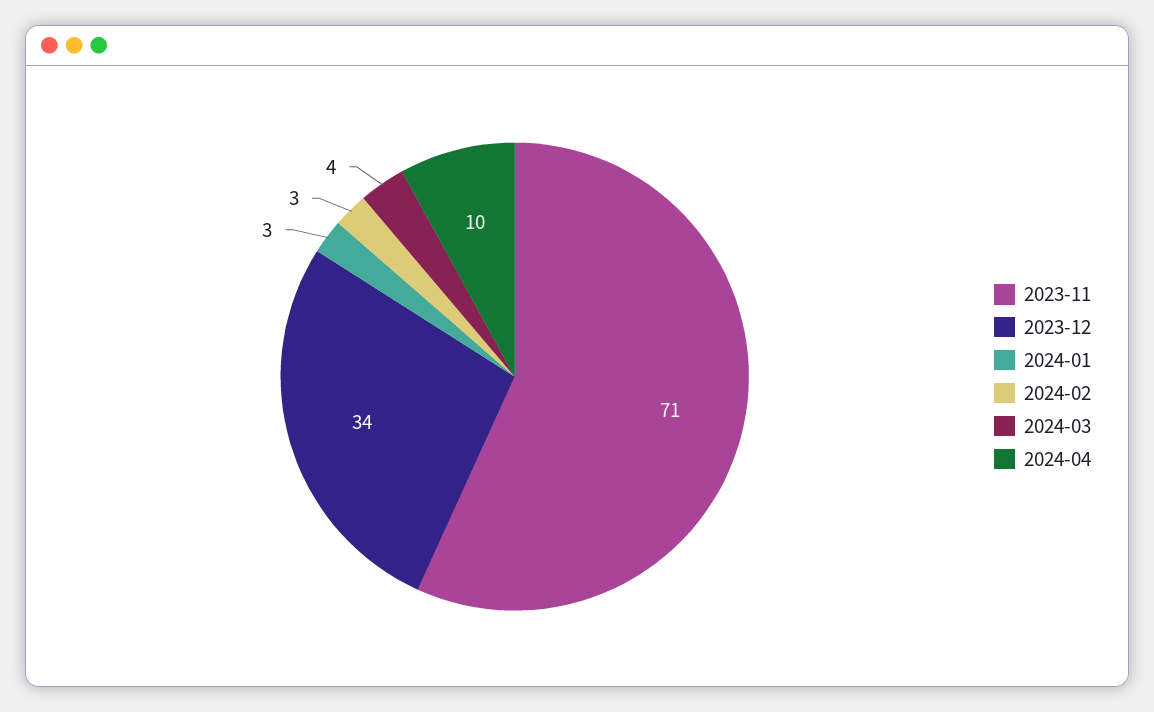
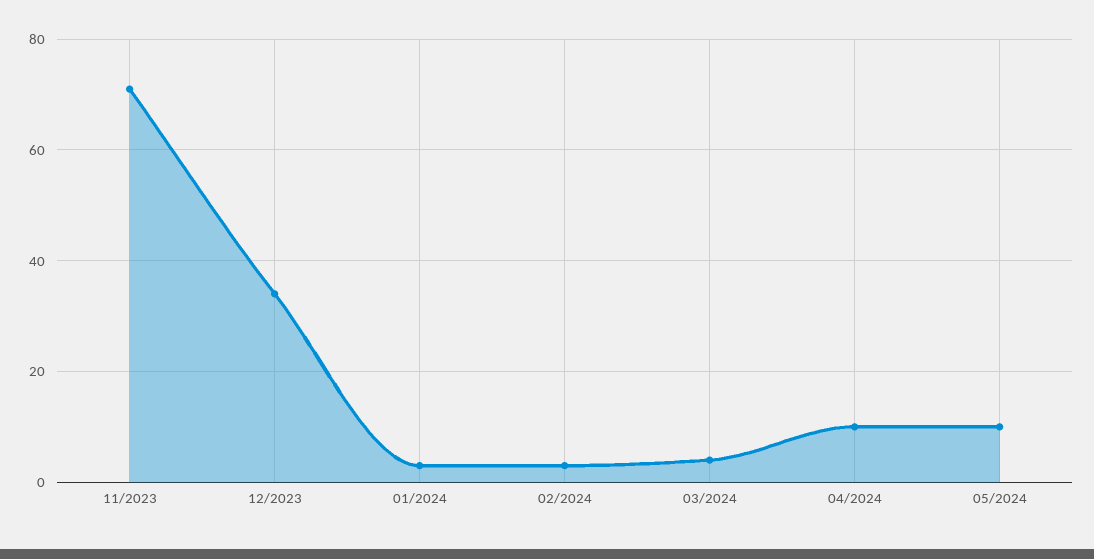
05/2024: none -> 10

